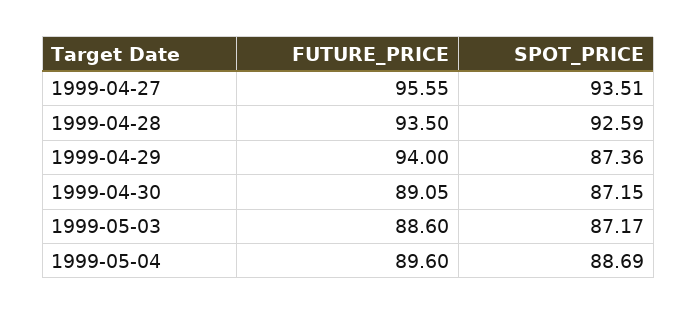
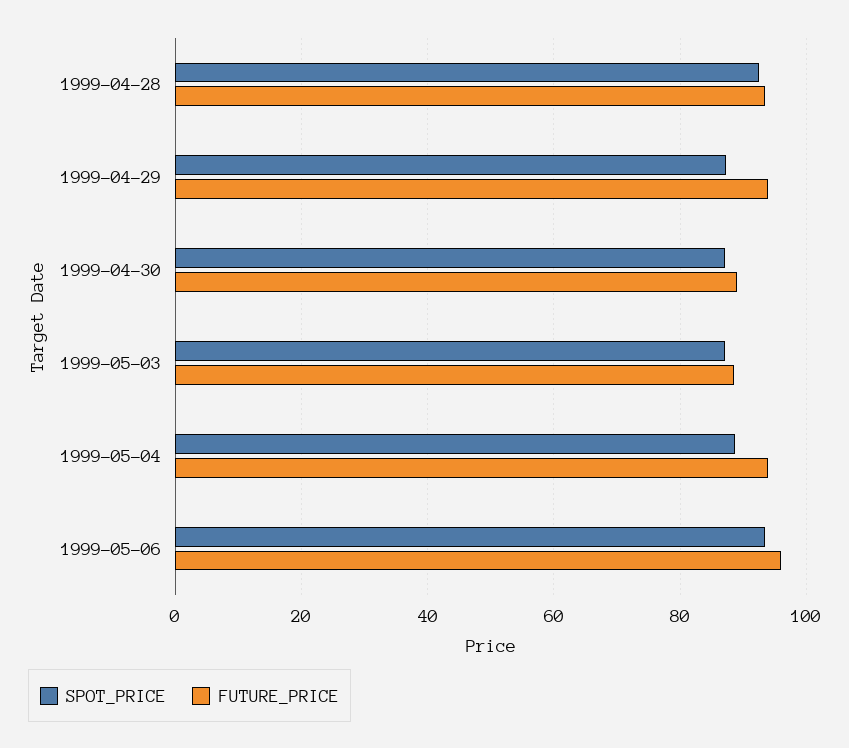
FUTURE_PRICE, 1999-04-27: 95.55 -> none
SPOT_PRICE, 1999-04-27: 93.51 -> none
FUTURE_PRICE, 1999-05-04: 89.6 -> 94
SPOT_PRICE, 1999-05-06: none -> 94
FUTURE_PRICE, 1999-05-06: none -> 96

